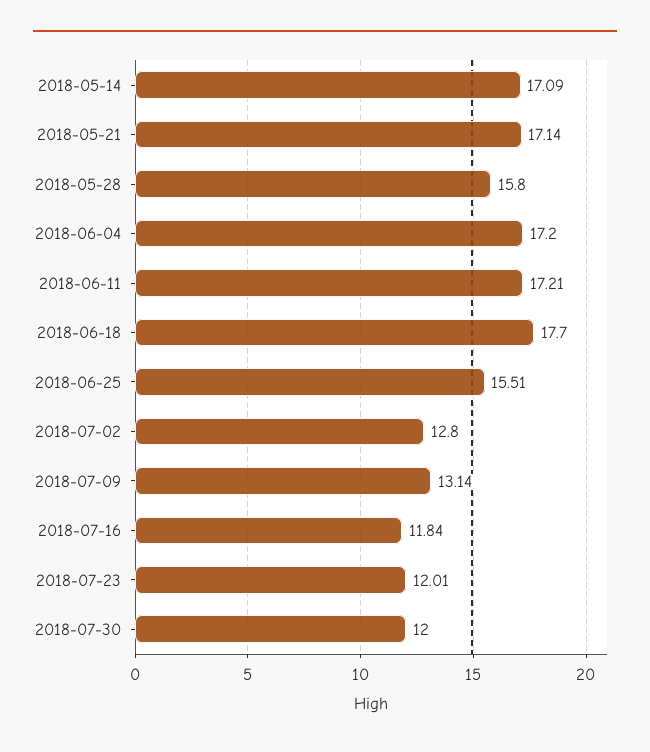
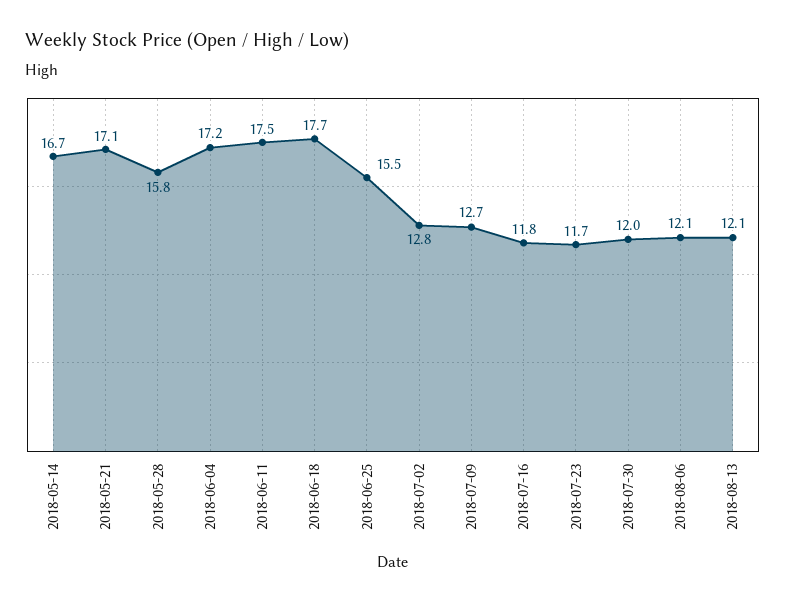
2018-05-14: 17.09 -> 16.7
2018-06-11: 17.21 -> 17.5
2018-07-09: 13.14 -> 12.7
2018-07-23: 12.01 -> 11.7
2018-08-06: none -> 12.1
2018-08-13: none -> 12.1

